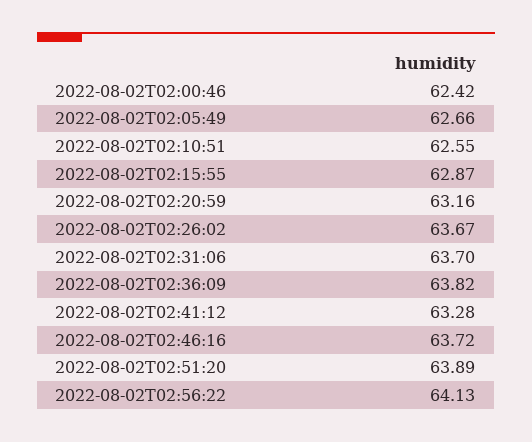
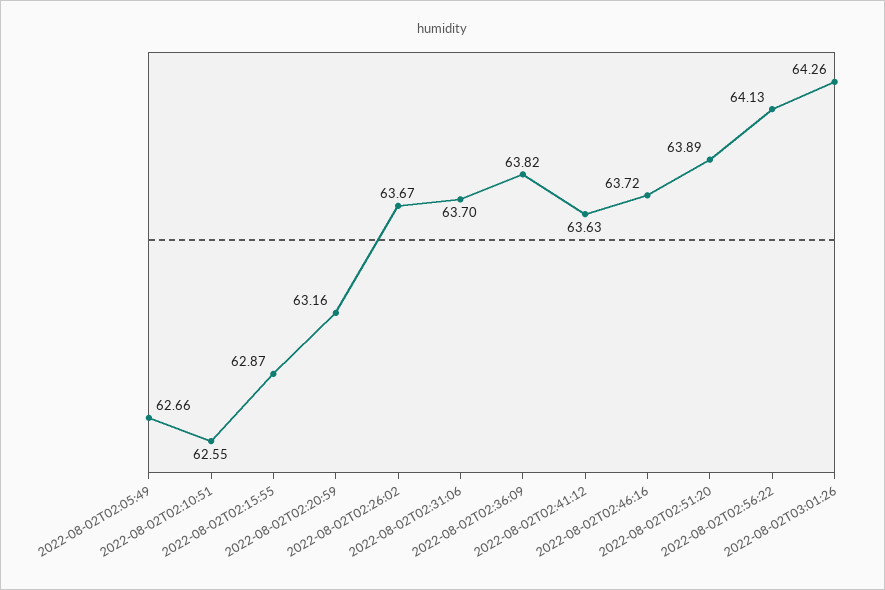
2022-08-02T02:00:46: 62.42 -> none
2022-08-02T02:41:12: 63.28 -> 63.63
2022-08-02T03:01:26: none -> 64.26

